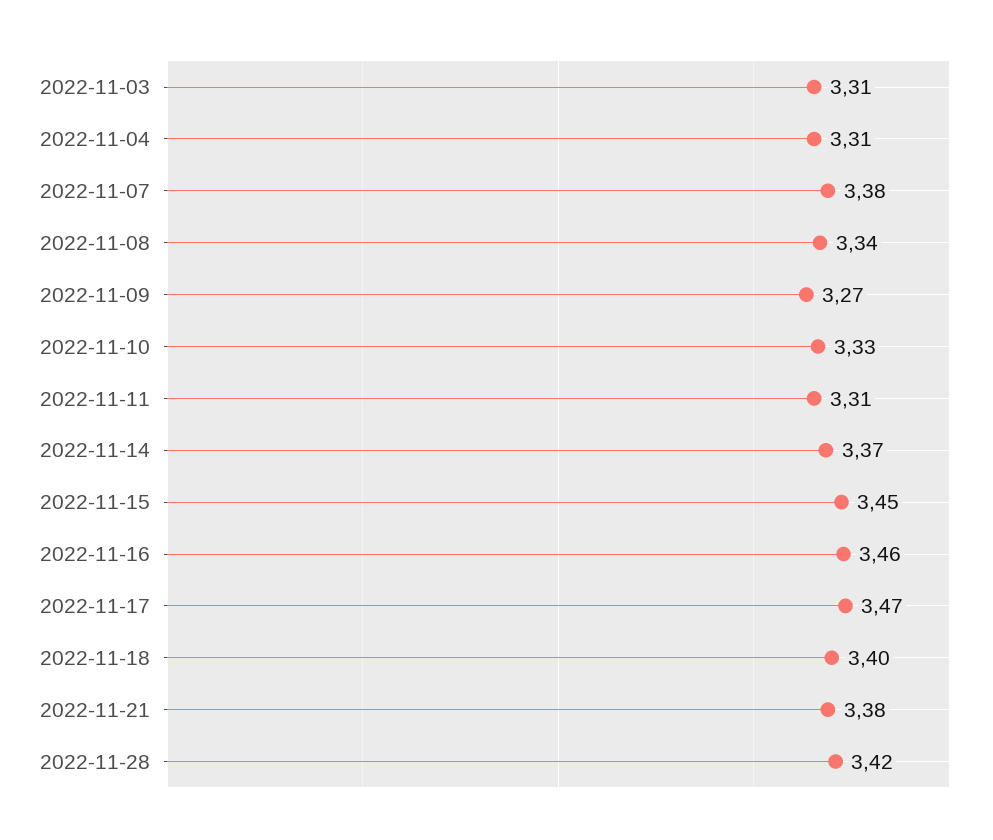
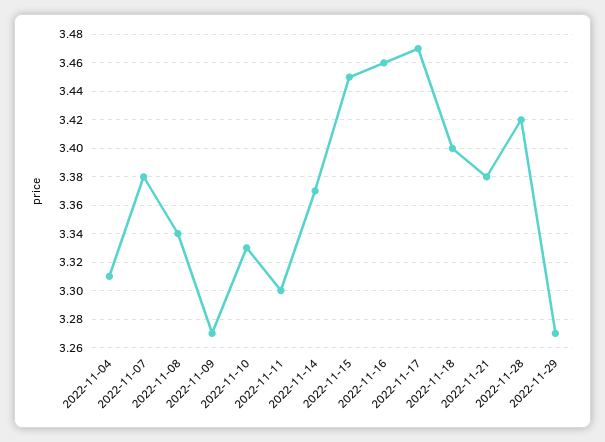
2022-11-03: 3.31 -> none
2022-11-11: 3.31 -> 3.3
2022-11-29: none -> 3.27

